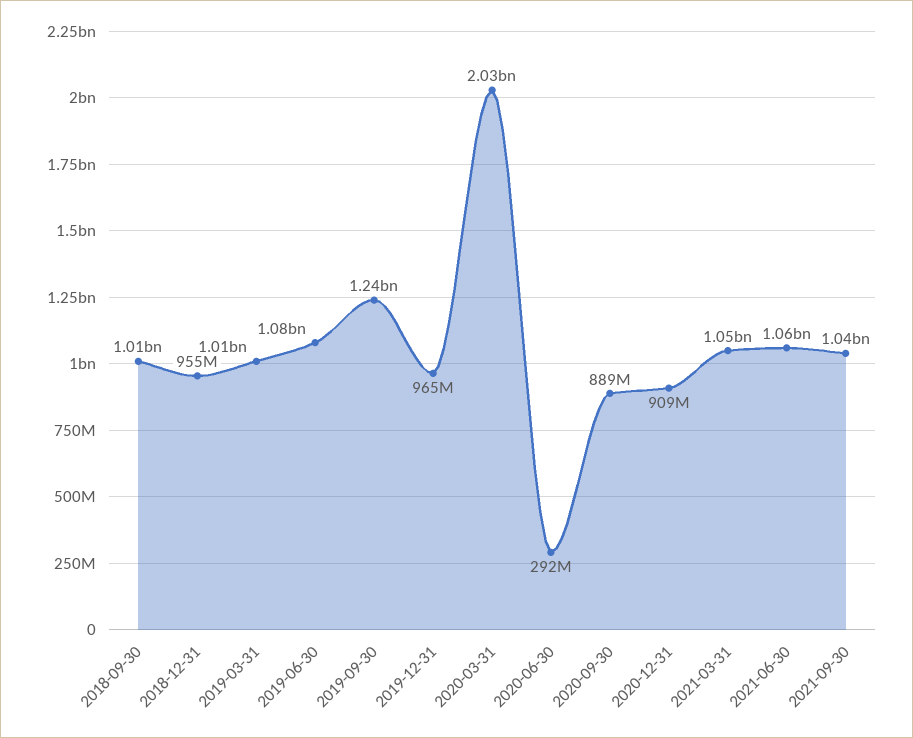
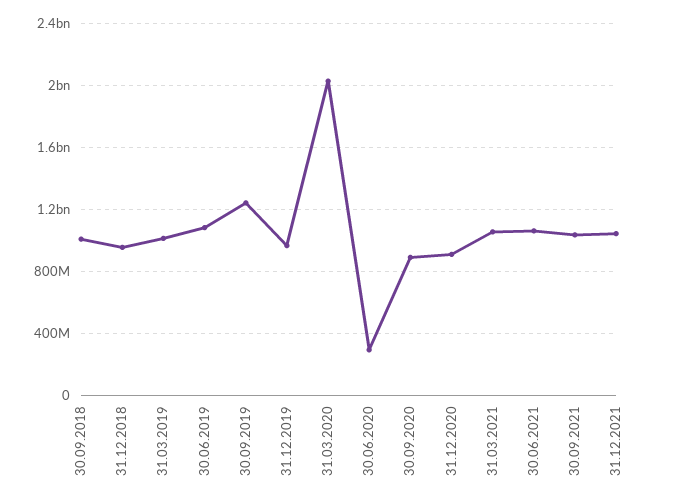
31.12.2021: none -> 1050000000

